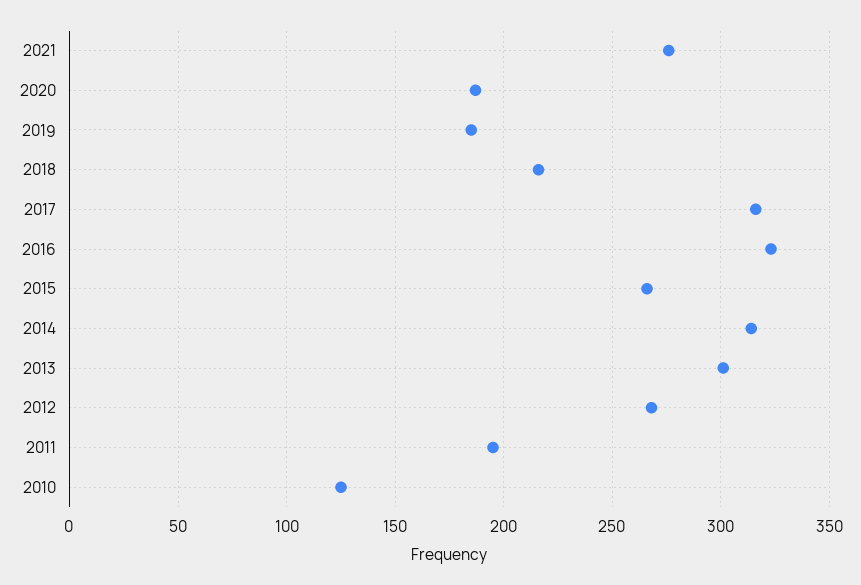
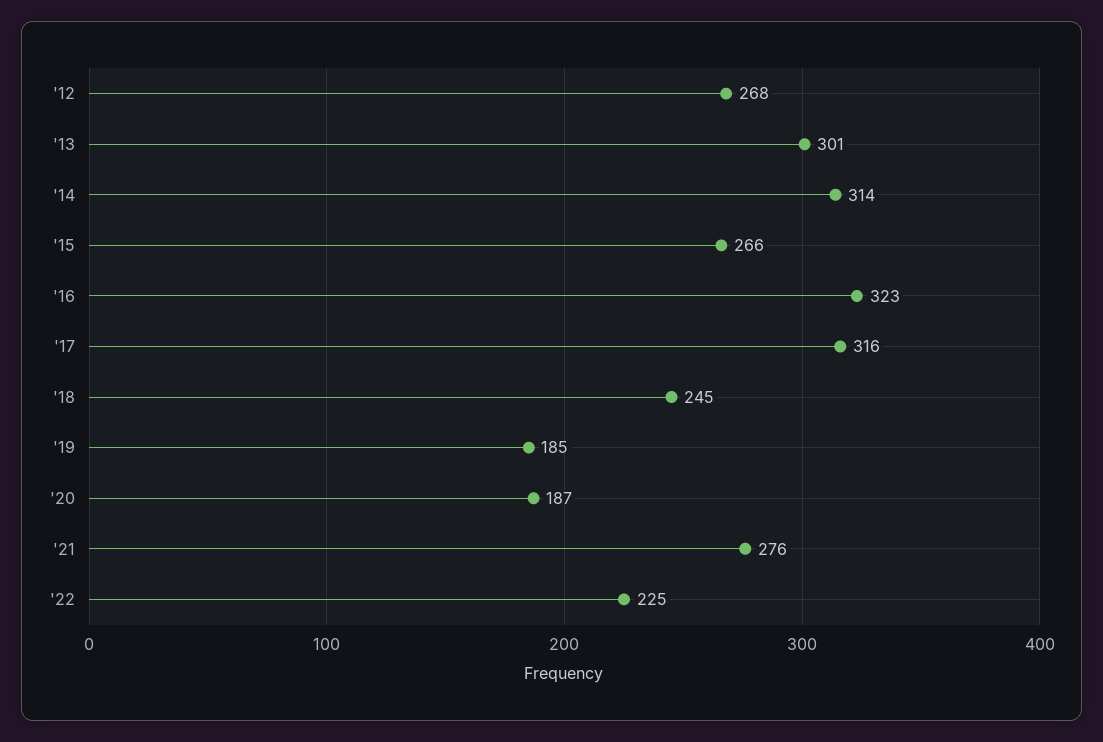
2018: 215 -> 245
2011: 195 -> none
2010: 125 -> none
'22: none -> 225

